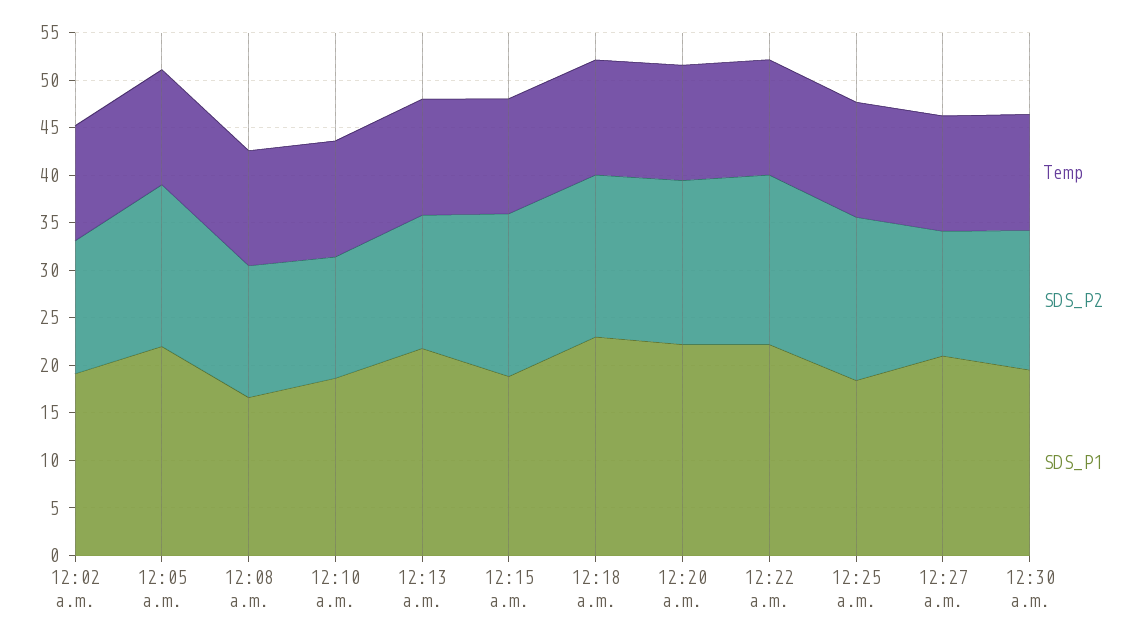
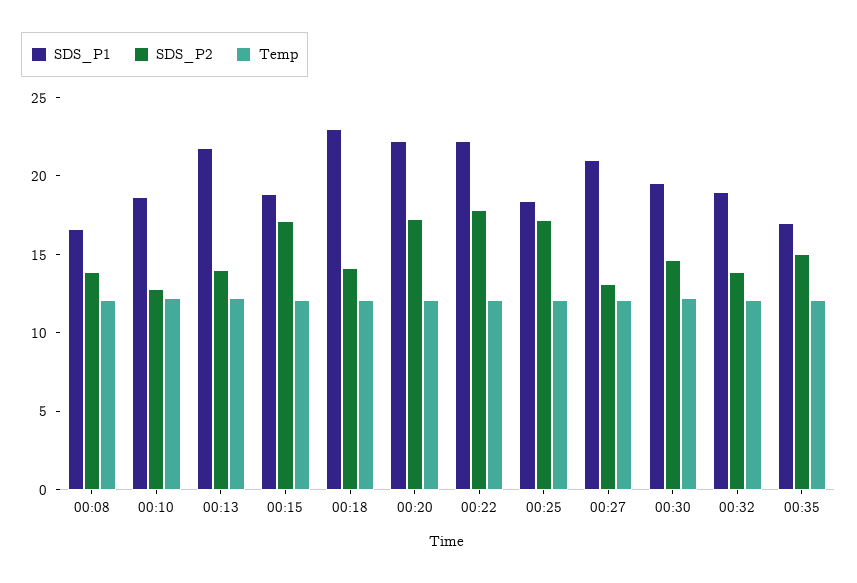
Temp, 12:02 a.m.: 12 -> none
SDS_P2, 12:02 a.m.: 14 -> none
SDS_P1, 12:02 a.m.: 19 -> none
Temp, 12:05 a.m.: 12 -> none
SDS_P2, 12:05 a.m.: 17 -> none
SDS_P1, 12:05 a.m.: 22 -> none
SDS_P2, 12:18 a.m.: 17 -> 14
SDS_P1, 00:32: none -> 19
SDS_P2, 00:32: none -> 14
Temp, 00:32: none -> 12
SDS_P1, 00:35: none -> 17
SDS_P2, 00:35: none -> 15
Temp, 00:35: none -> 12

